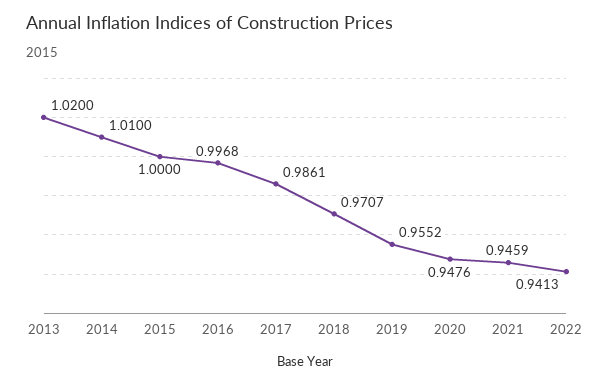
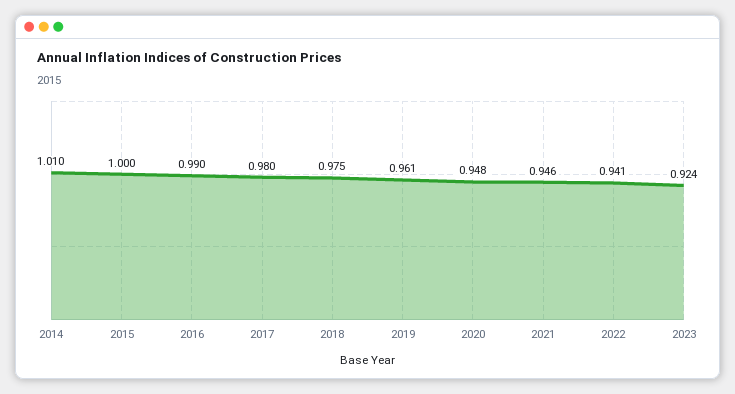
2013: 1.02 -> none
2016: 0.9968 -> 0.99
2017: 0.9861 -> 0.98
2018: 0.9707 -> 0.975
2019: 0.9552 -> 0.961
2023: none -> 0.924

